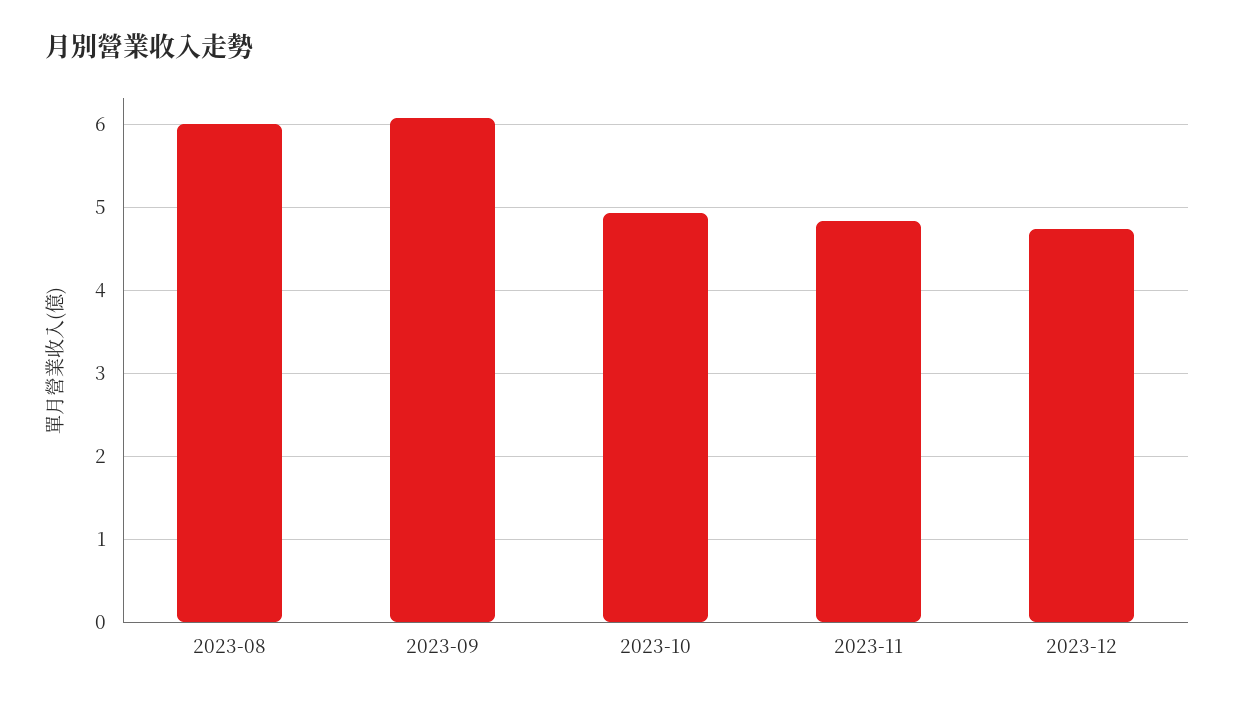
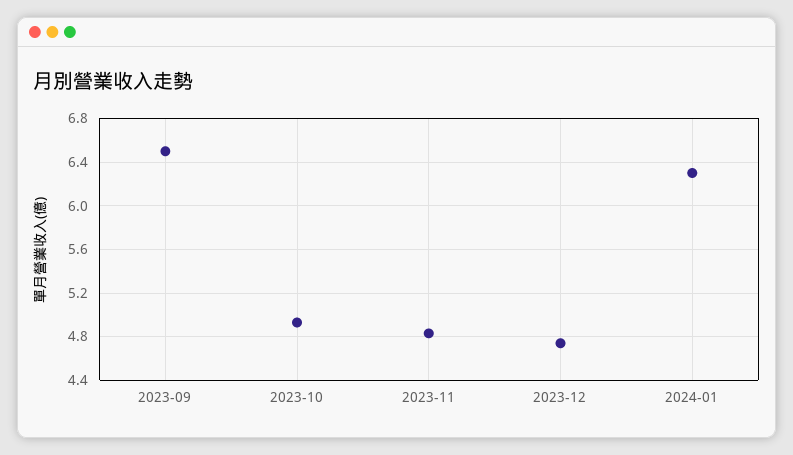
2023-08: 6 -> none
2023-09: 6.1 -> 6.5
2024-01: none -> 6.3

